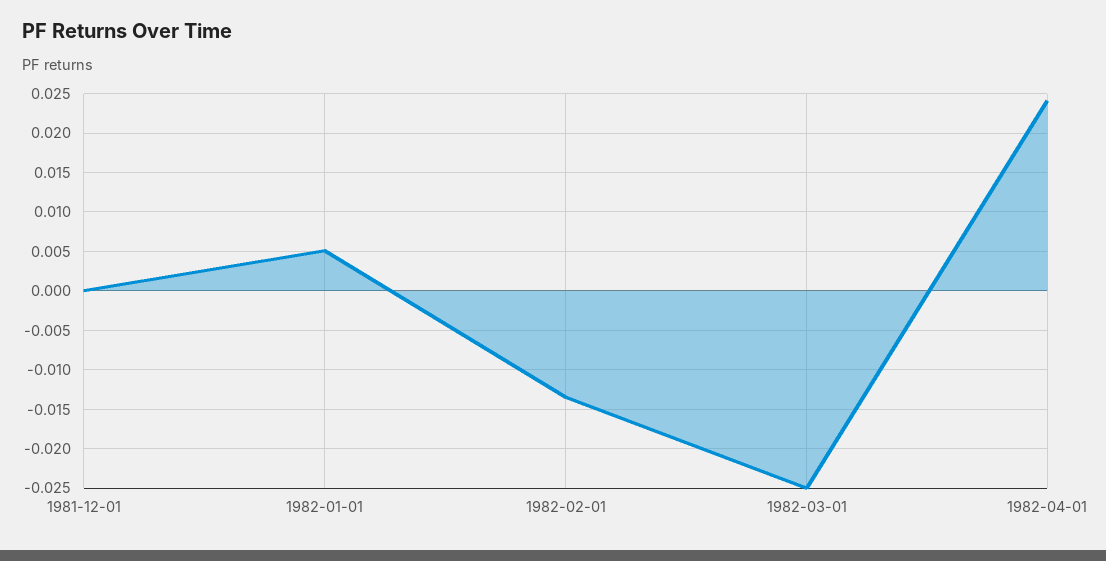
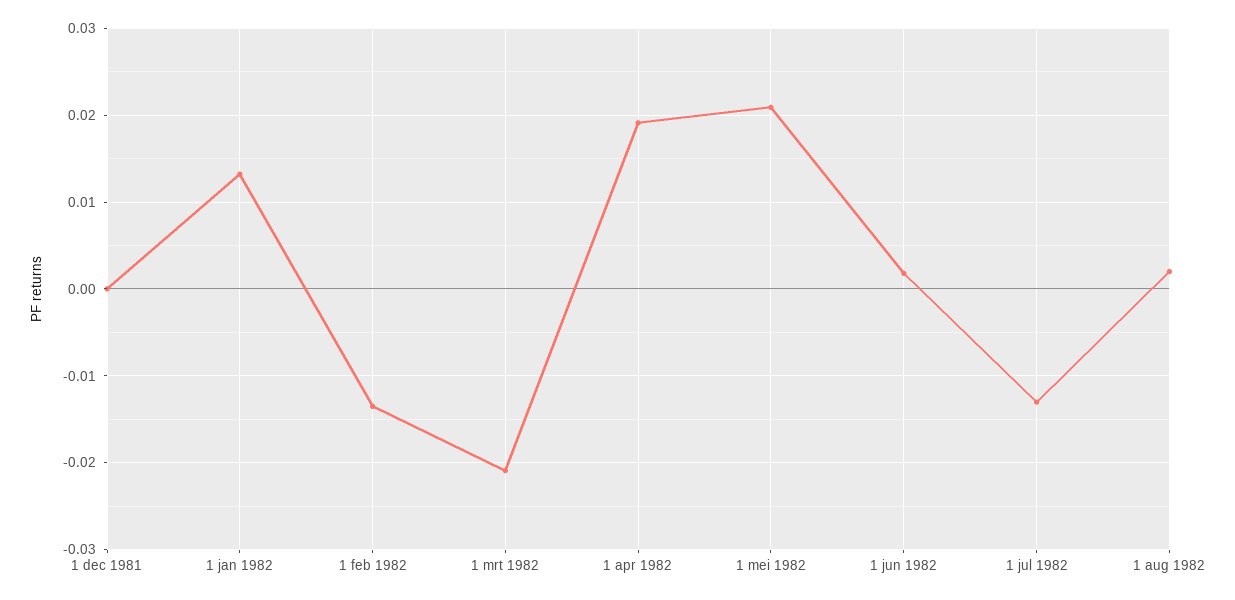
1982-01-01: 0.005 -> 0.013
1982-03-01: -0.025 -> -0.021
1982-04-01: 0.024 -> 0.019
1 mei 1982: none -> 0.021
1 jun 1982: none -> 0.002
1 jul 1982: none -> -0.013
1 aug 1982: none -> 0.002

